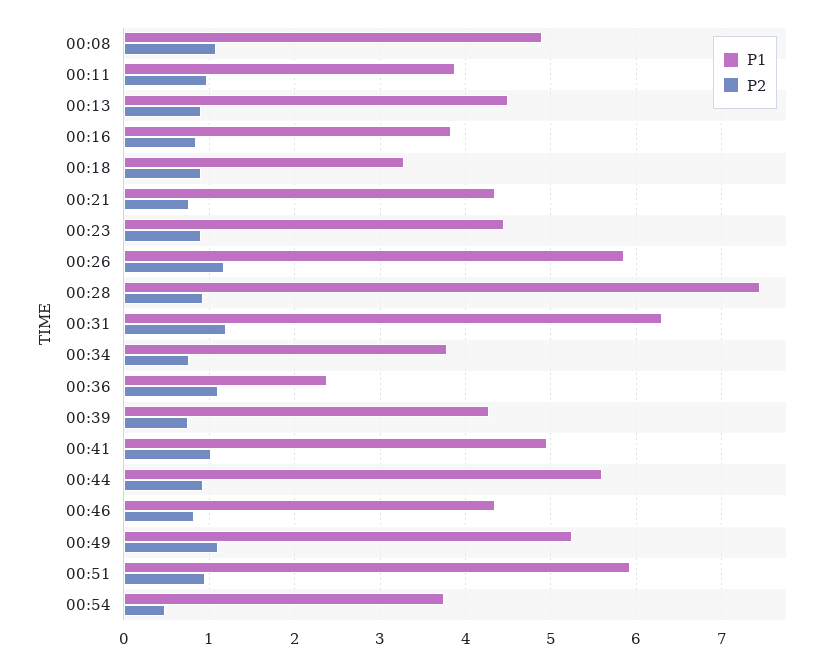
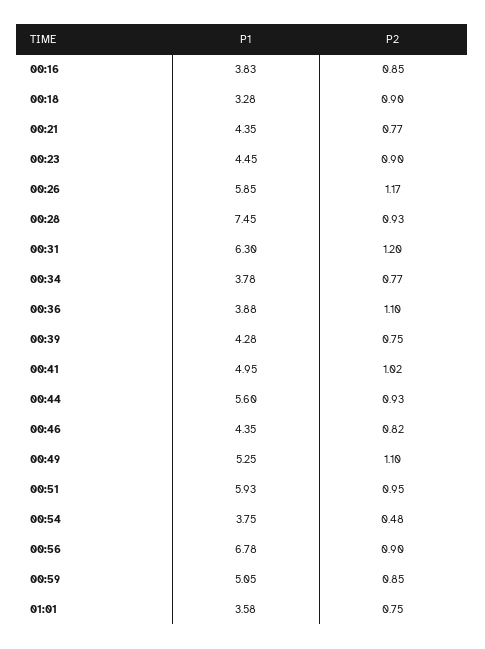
P1, 00:08: 4.9 -> none
P2, 00:08: 1.1 -> none
P1, 00:11: 3.9 -> none
P2, 00:11: 1 -> none
P1, 00:13: 4.5 -> none
P2, 00:13: 0.9 -> none
P1, 00:36: 2.4 -> 3.88
P1, 00:56: none -> 6.78
P2, 00:56: none -> 0.9
P1, 00:59: none -> 5.05
P2, 00:59: none -> 0.85
P1, 01:01: none -> 3.58
P2, 01:01: none -> 0.75

